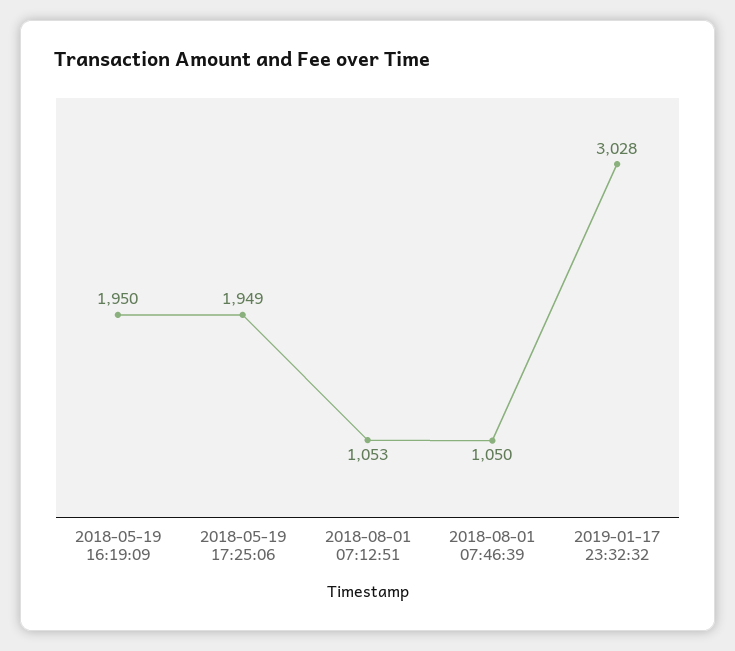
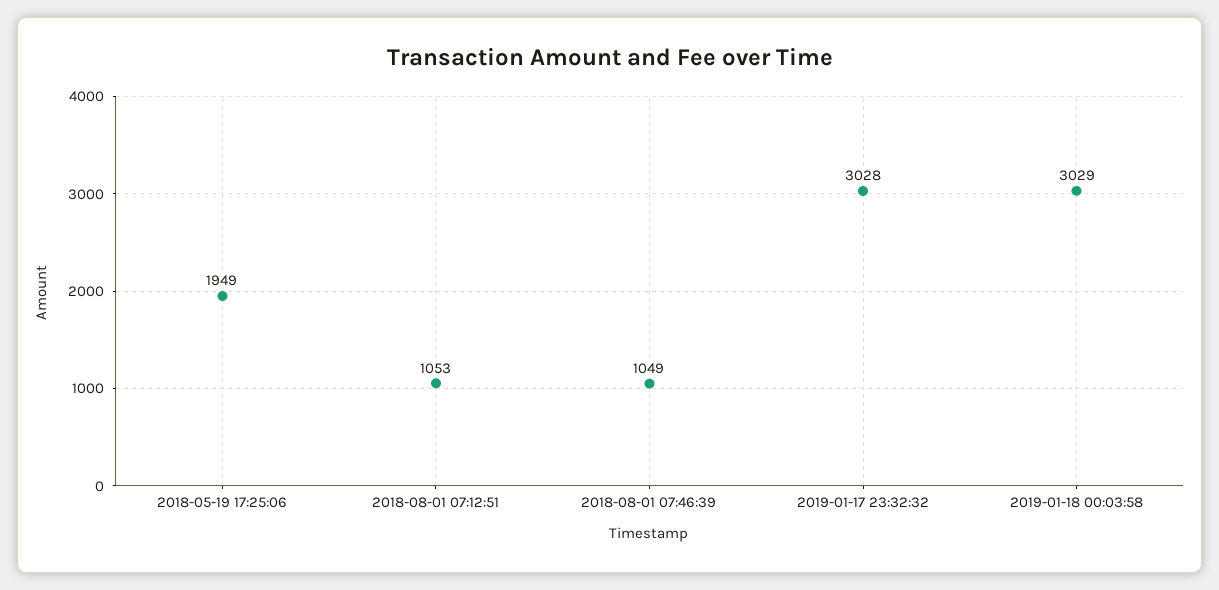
2018-05-19 16:19:09: 1950 -> none
2018-08-01 07:46:39: 1050 -> 1049
2019-01-18 00:03:58: none -> 3029

